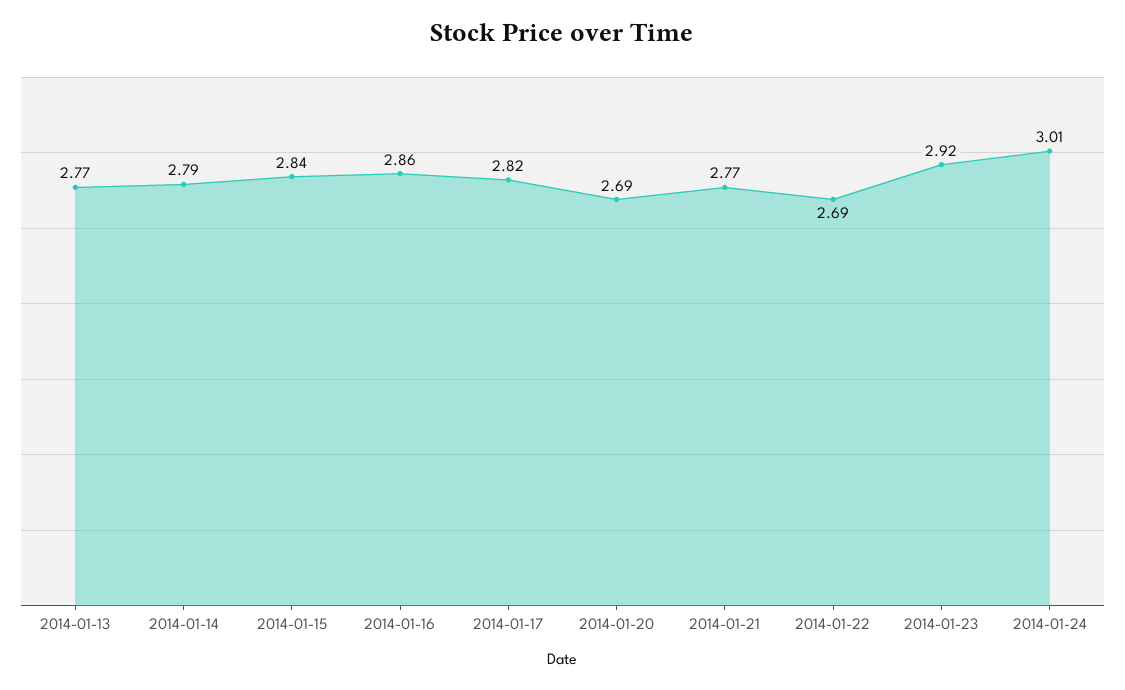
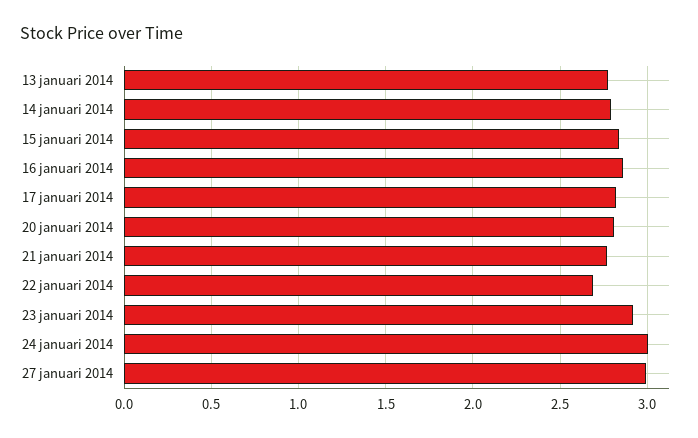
2014-01-20: 2.69 -> 2.8
27 januari 2014: none -> 3

